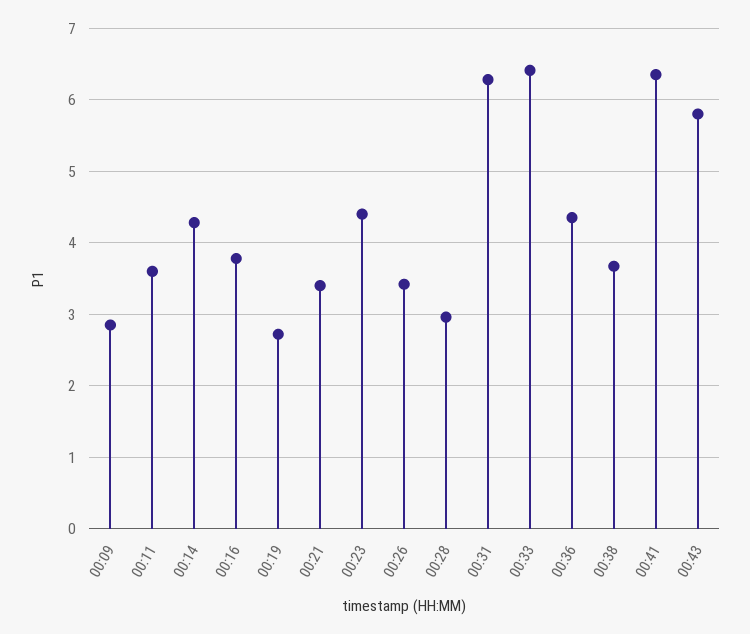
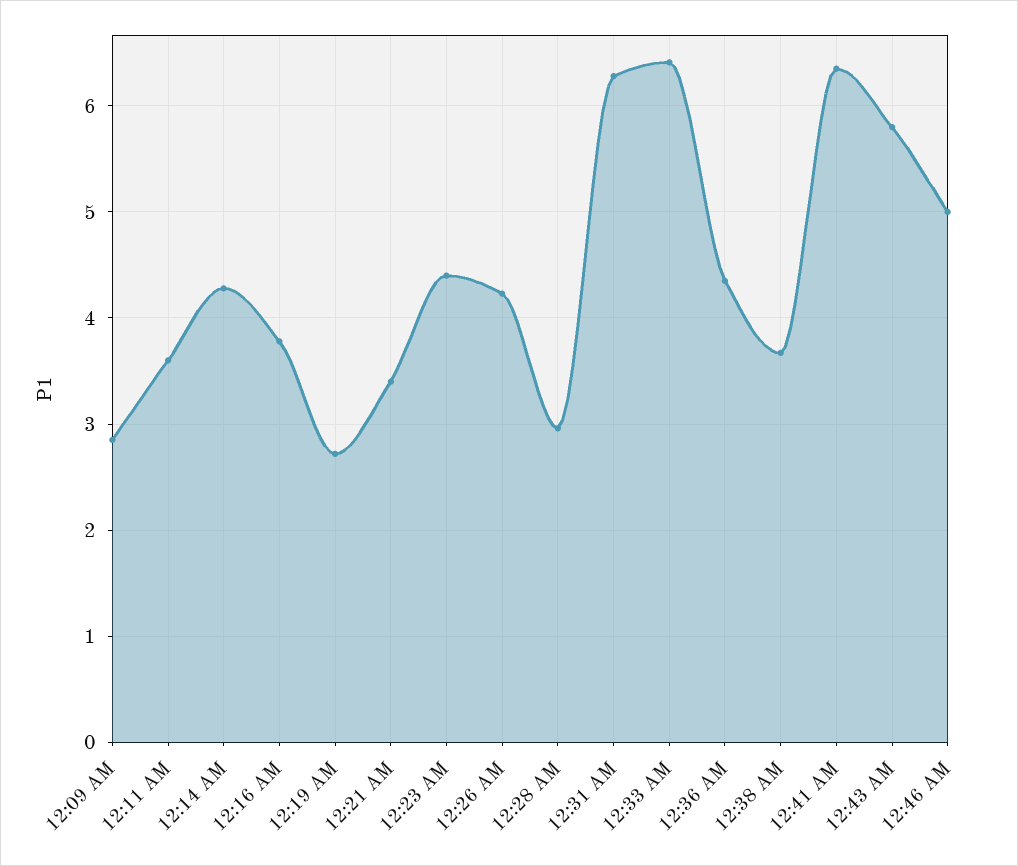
00:26: 3.4 -> 4.2
12:46 AM: none -> 5

